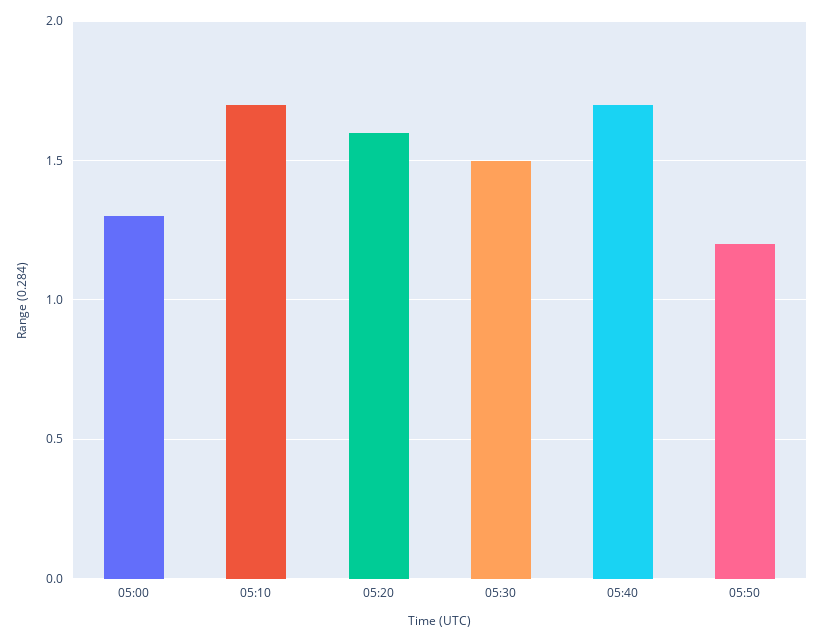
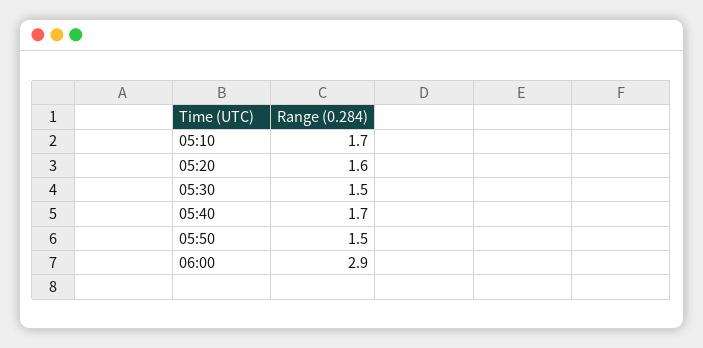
05:00: 1.3 -> none
05:50: 1.2 -> 1.5
06:00: none -> 2.9

